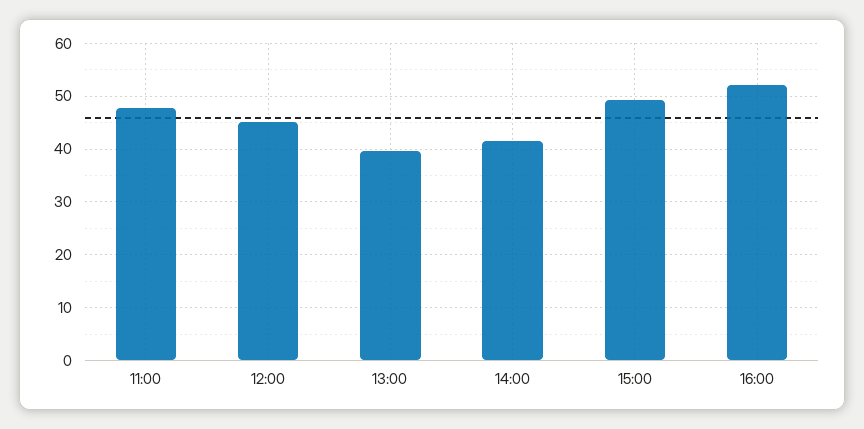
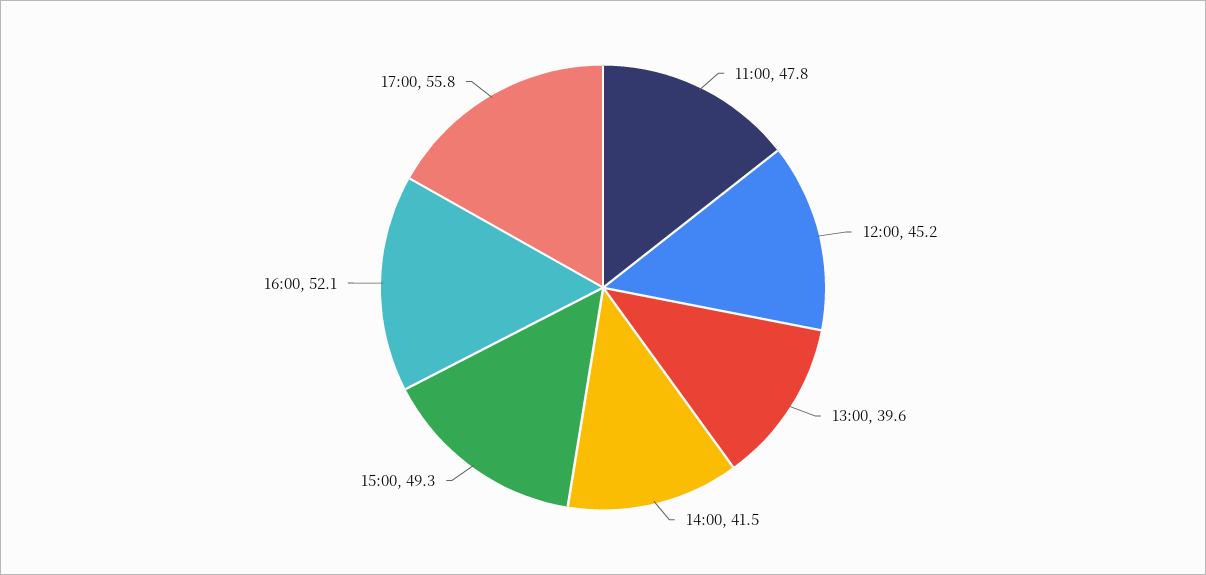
17:00: none -> 55.8

